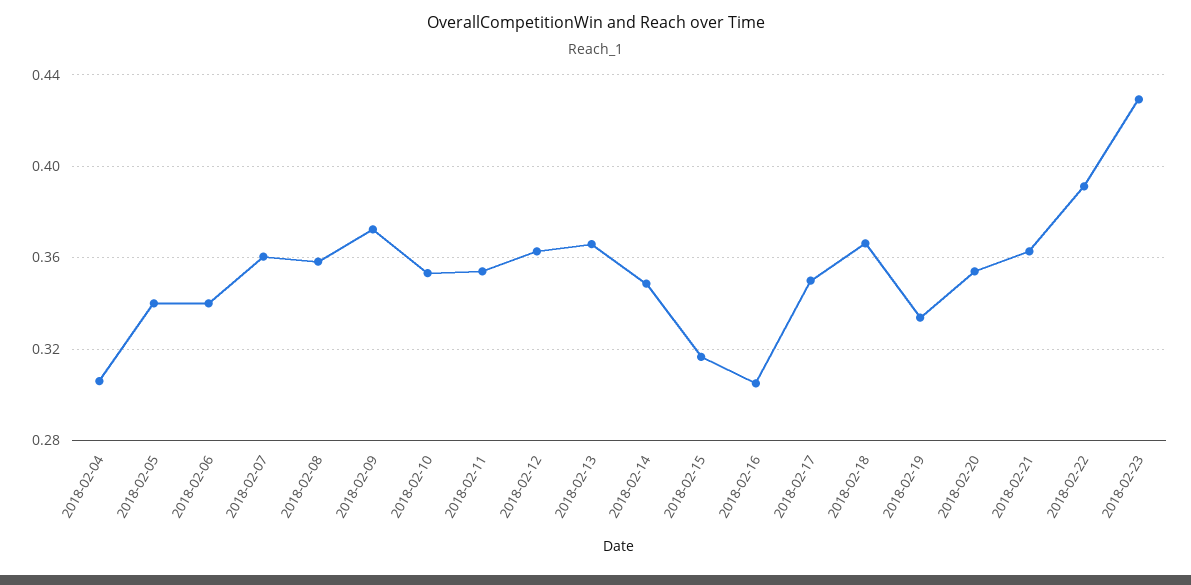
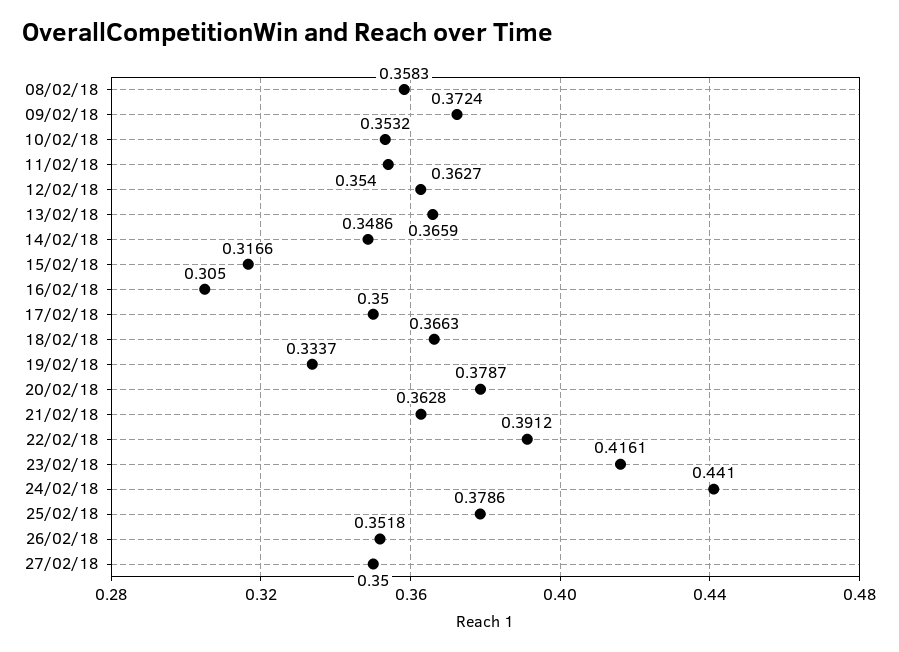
2018-02-04: 0.305 -> none
2018-02-05: 0.34 -> none
2018-02-06: 0.34 -> none
2018-02-07: 0.36 -> none
2018-02-20: 0.355 -> 0.3787
2018-02-23: 0.43 -> 0.4161
24/02/18: none -> 0.441
25/02/18: none -> 0.3786
26/02/18: none -> 0.3518
27/02/18: none -> 0.35

